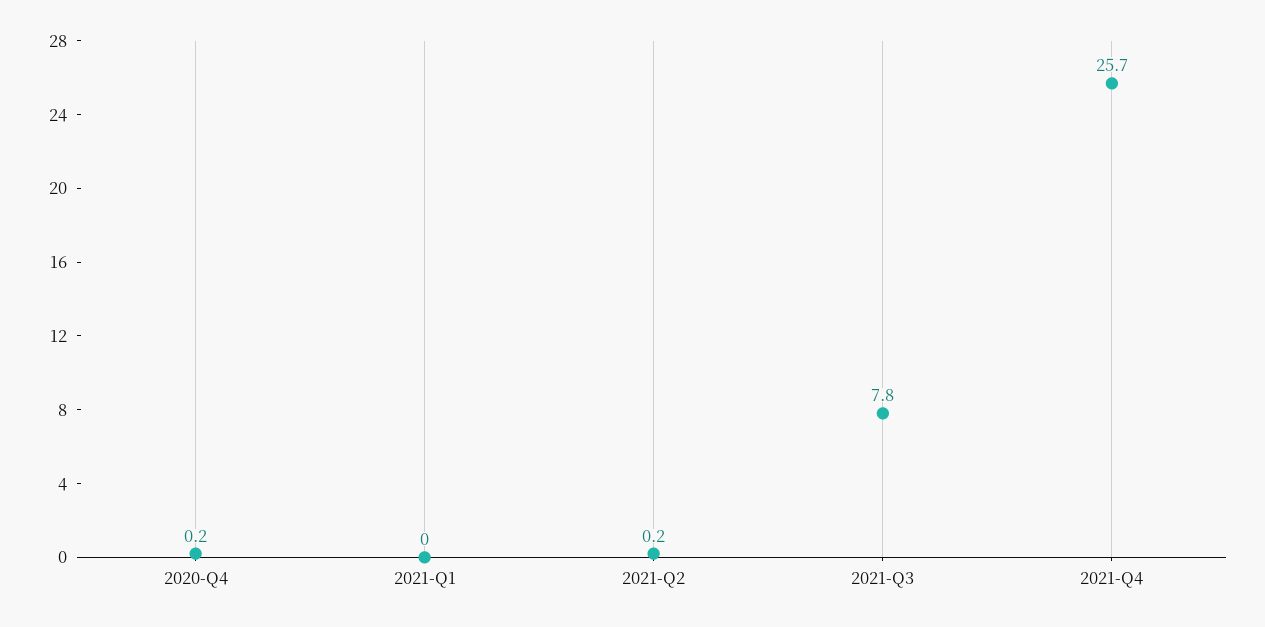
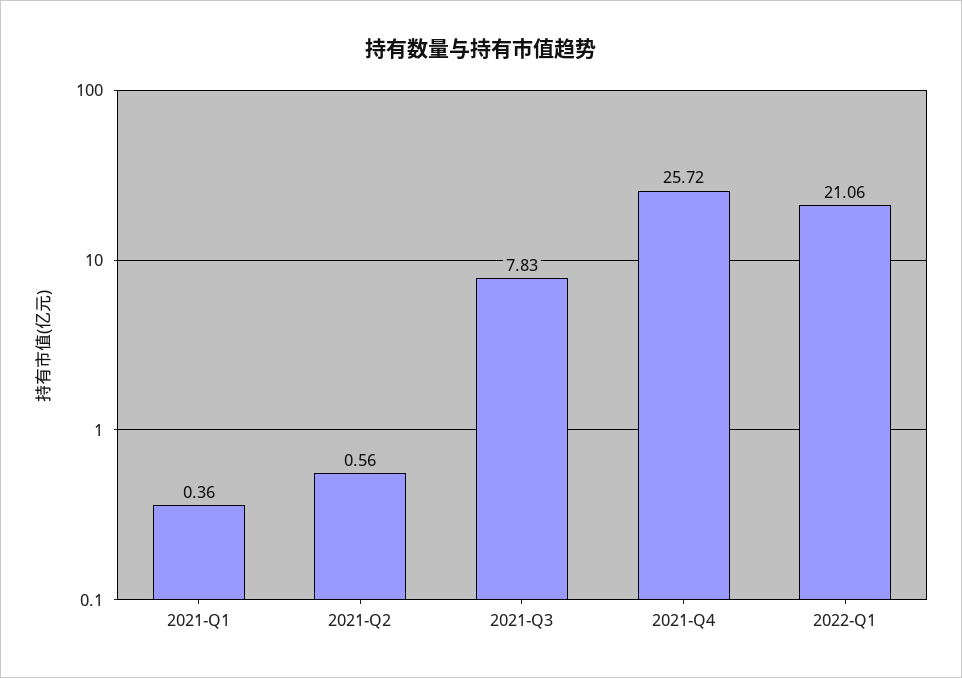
2020-Q4: 0.2 -> none
2021-Q1: 0 -> 0.36
2021-Q2: 0.2 -> 0.56
2022-Q1: none -> 21.06

